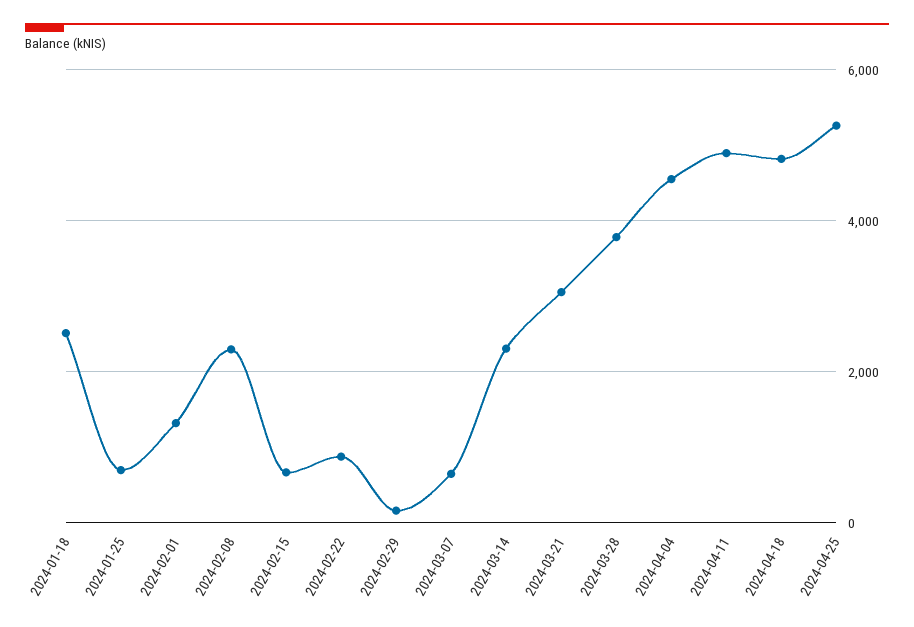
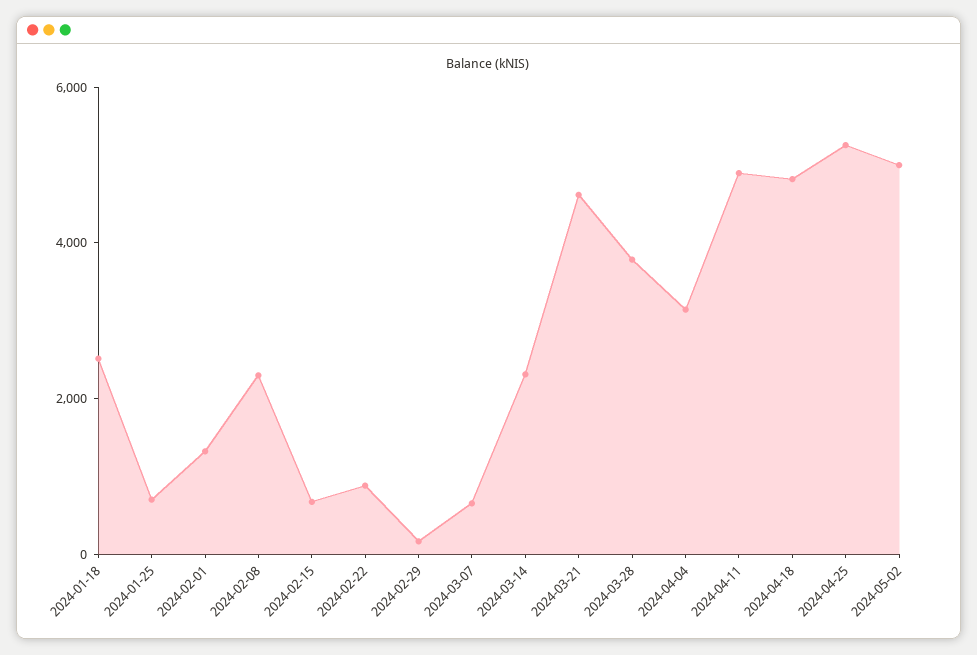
2024-03-21: 3000 -> 4500
2024-04-04: 4600 -> 3000
2024-05-02: none -> 5000

